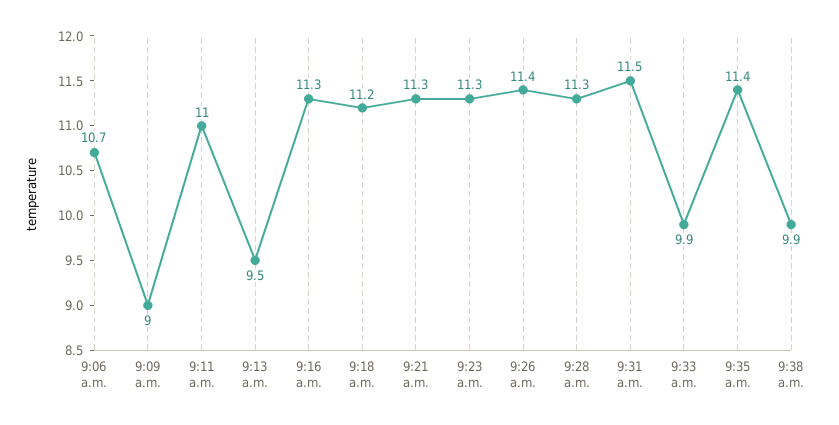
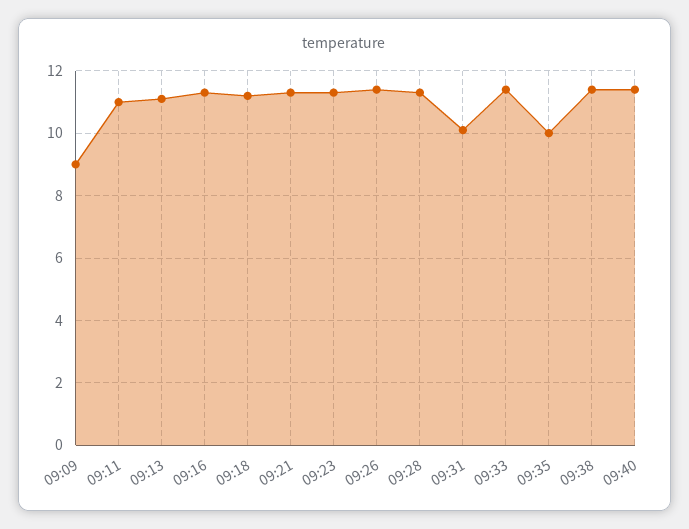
9:06 a.m.: 10.7 -> none
9:13 a.m.: 9.5 -> 11
9:31 a.m.: 11.5 -> 10
9:33 a.m.: 9.9 -> 11.5
9:35 a.m.: 11.4 -> 10
9:38 a.m.: 9.9 -> 11.5
09:40: none -> 11.5

